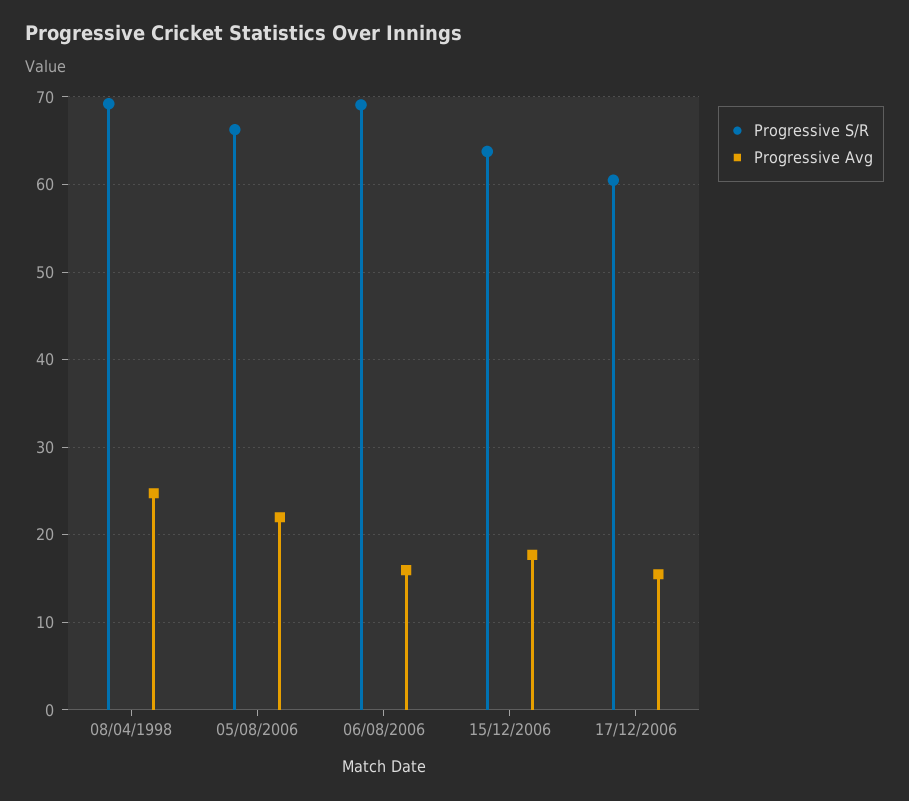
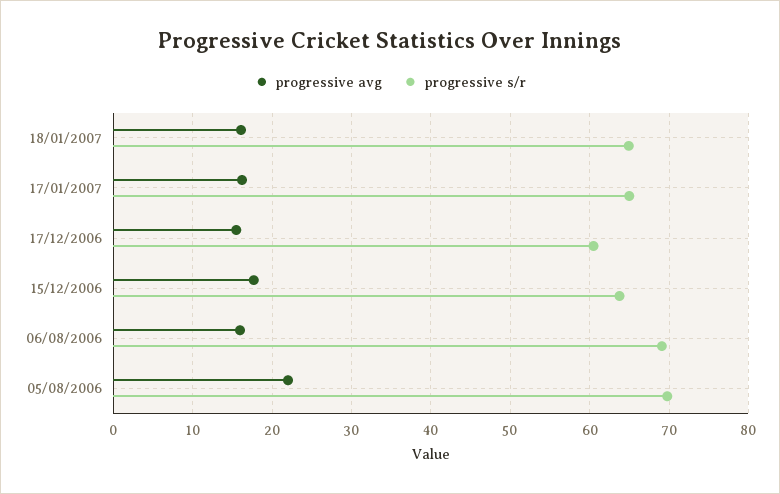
Progressive S/R, 08/04/1998: 69 -> none
Progressive Avg, 08/04/1998: 25 -> none
Progressive S/R, 05/08/2006: 66 -> 70
Progressive Avg, 18/01/2007: none -> 16
Progressive S/R, 18/01/2007: none -> 65
Progressive Avg, 17/01/2007: none -> 16
Progressive S/R, 17/01/2007: none -> 65

